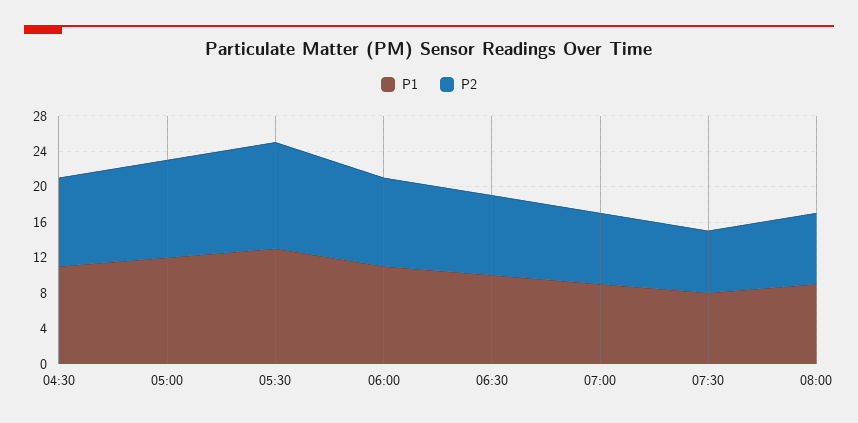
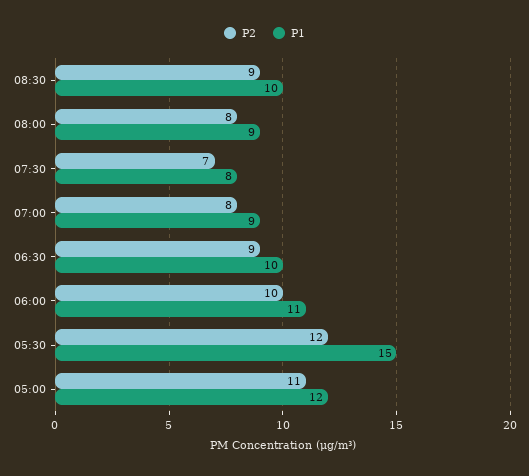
P1, 04:30: 11 -> none
P2, 04:30: 10 -> none
P1, 05:30: 13 -> 15
P2, 08:30: none -> 9
P1, 08:30: none -> 10

